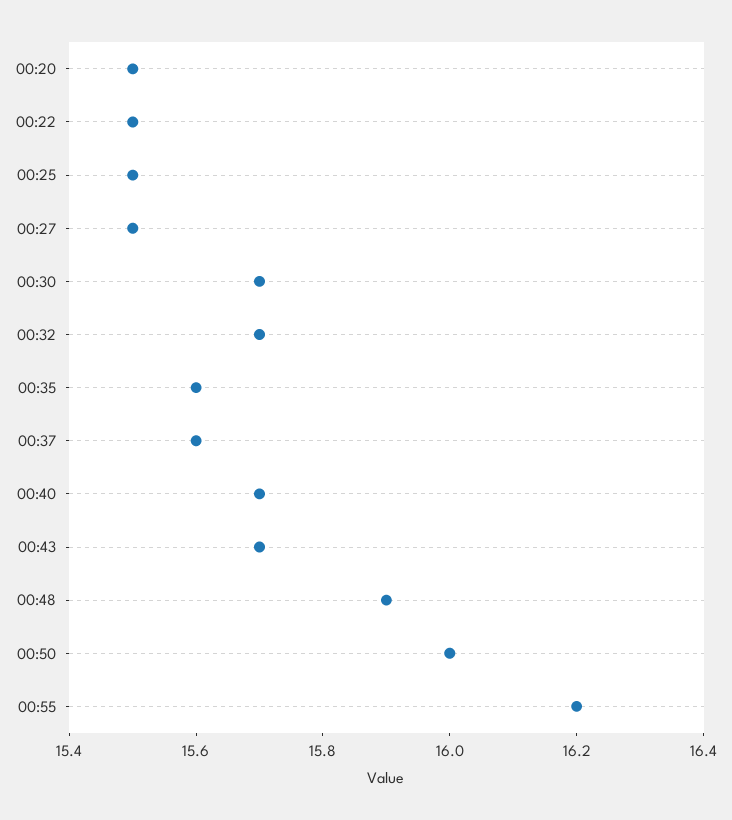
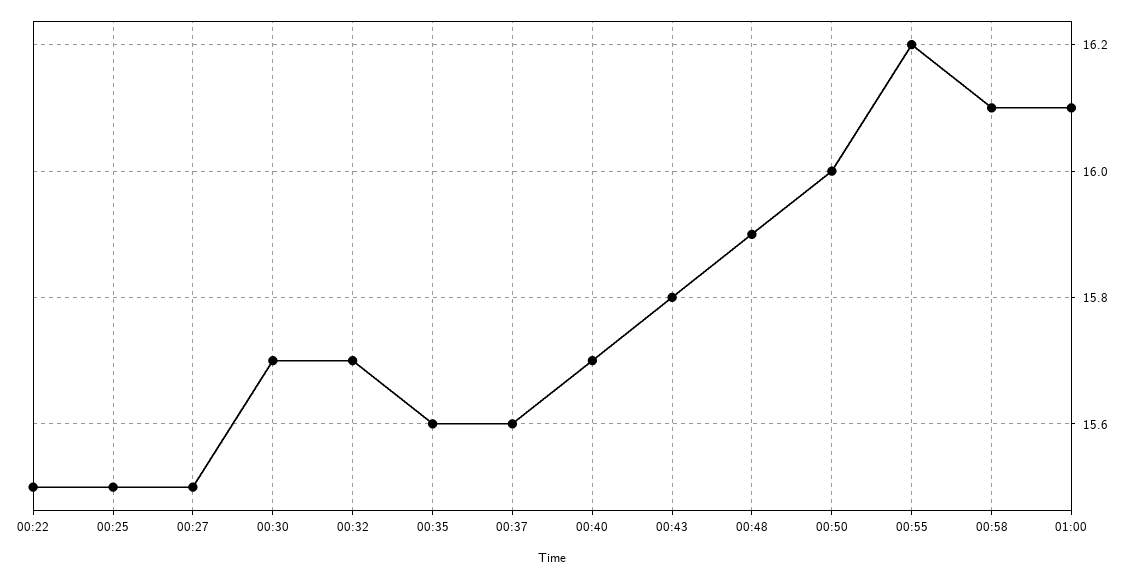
00:20: 15.5 -> none
00:43: 15.7 -> 15.8
00:58: none -> 16.1
01:00: none -> 16.1

